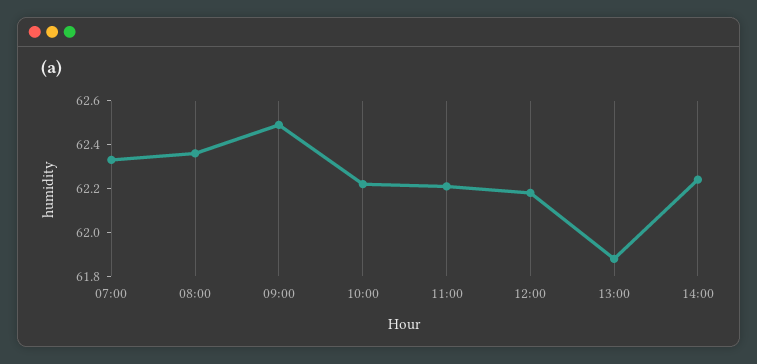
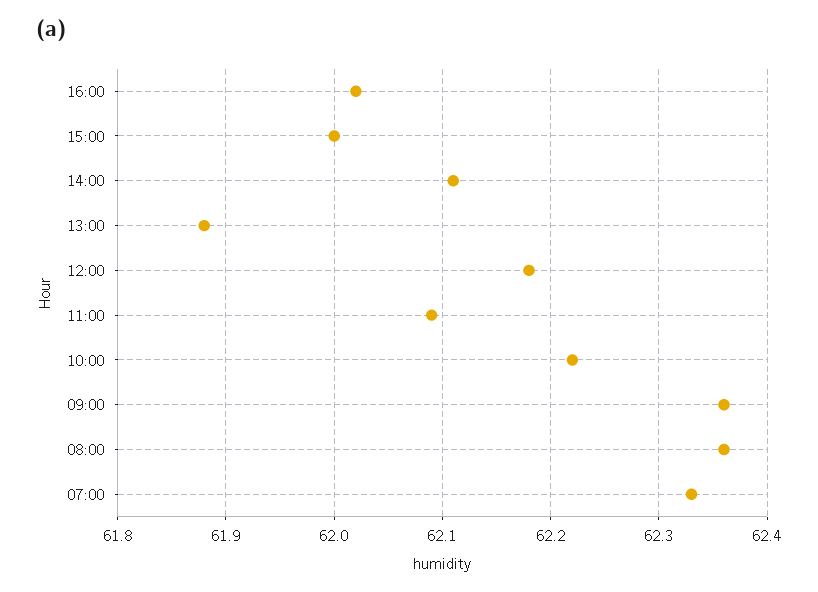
09:00: 62.5 -> 62.36
11:00: 62.2 -> 62.09
14:00: 62.25 -> 62.11
16:00: none -> 62.02
15:00: none -> 62

